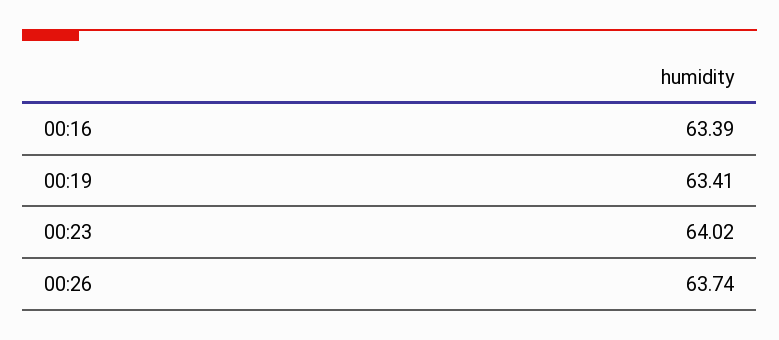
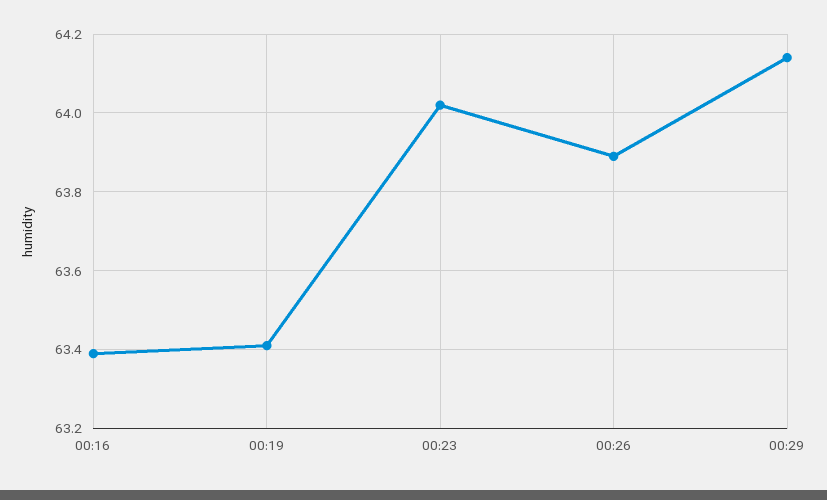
00:26: 63.74 -> 63.9
00:29: none -> 64.15

